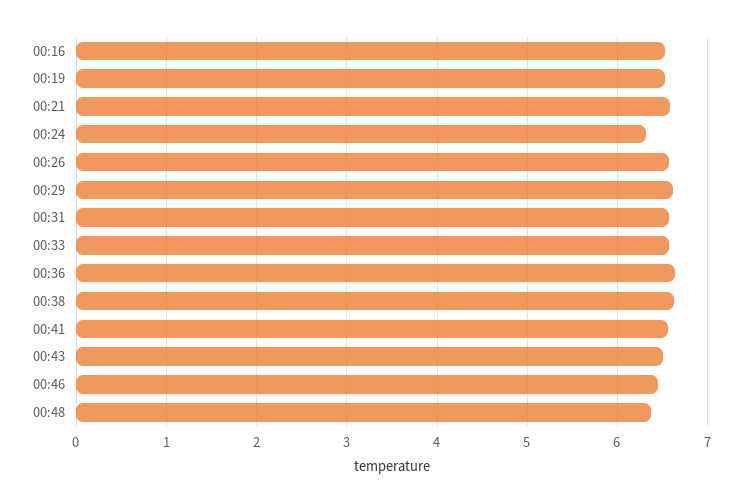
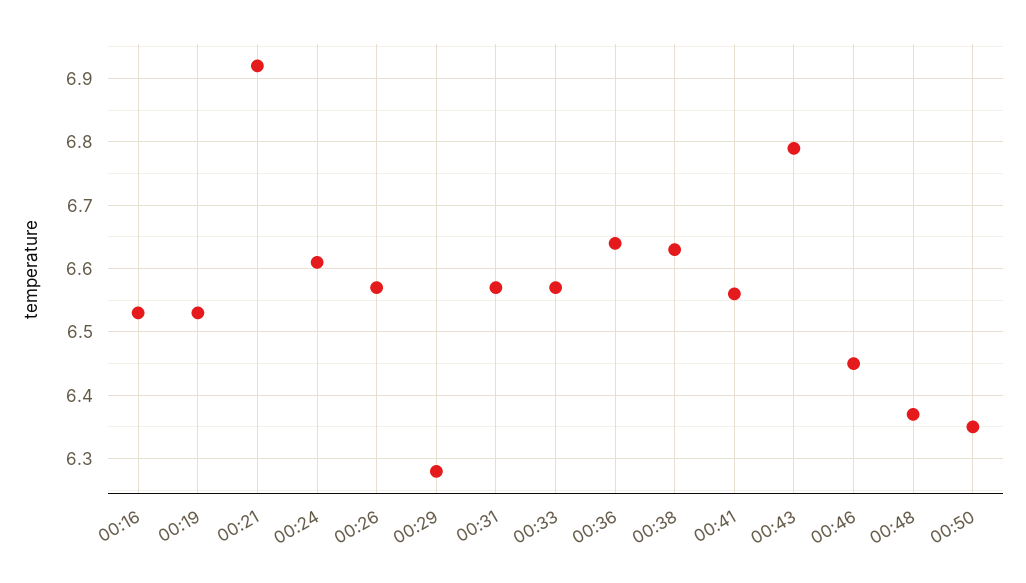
00:21: 6.6 -> 6.92
00:24: 6.3 -> 6.61
00:29: 6.6 -> 6.28
00:43: 6.5 -> 6.79
00:50: none -> 6.35

